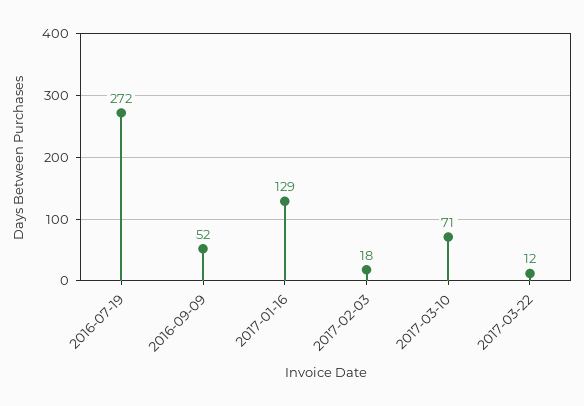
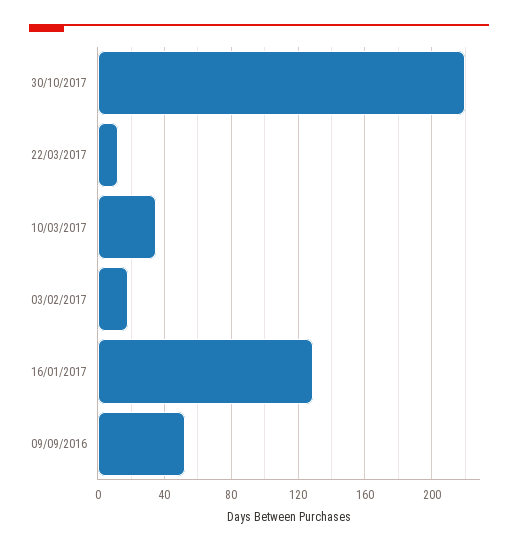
2016-07-19: 272 -> none
2017-03-10: 71 -> 35
30/10/2017: none -> 220

